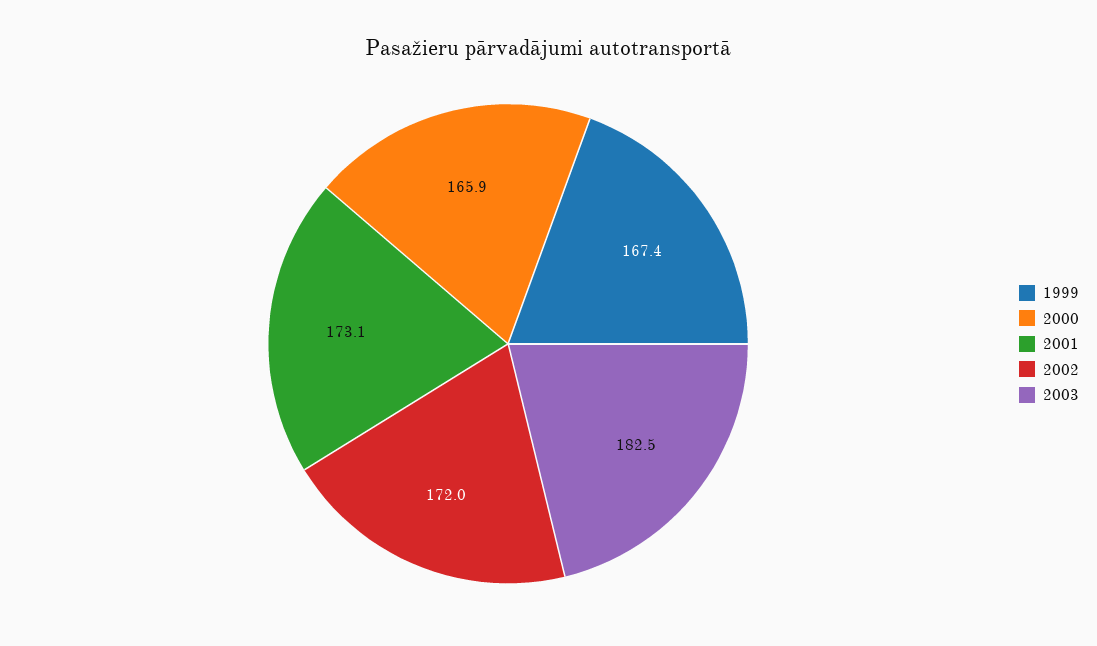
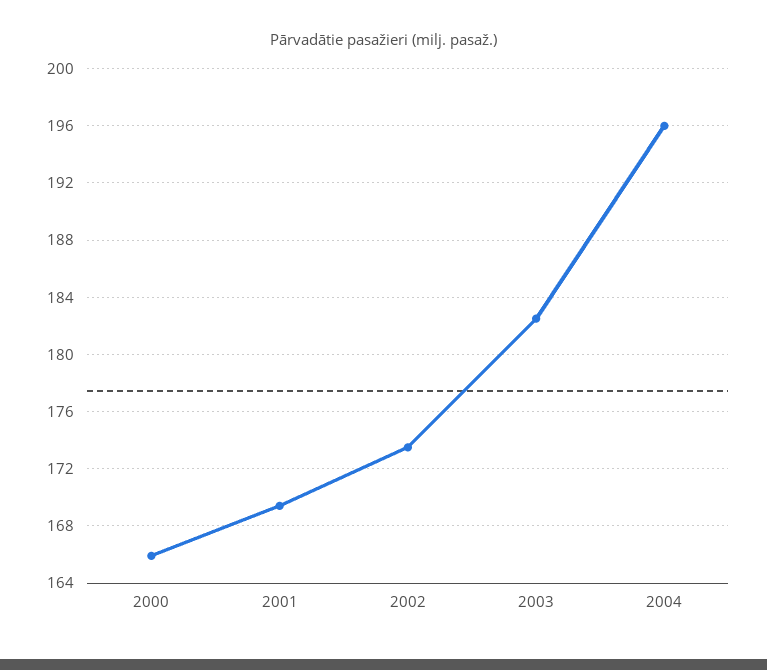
1999: 167.4 -> none
2001: 173.1 -> 169.5
2002: 172 -> 173.5
2004: none -> 196

